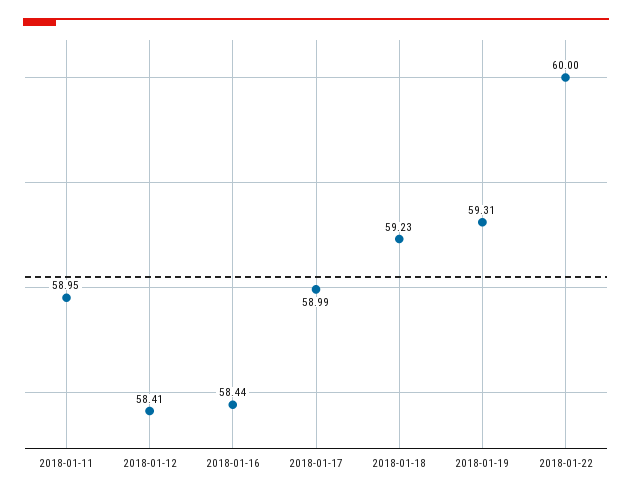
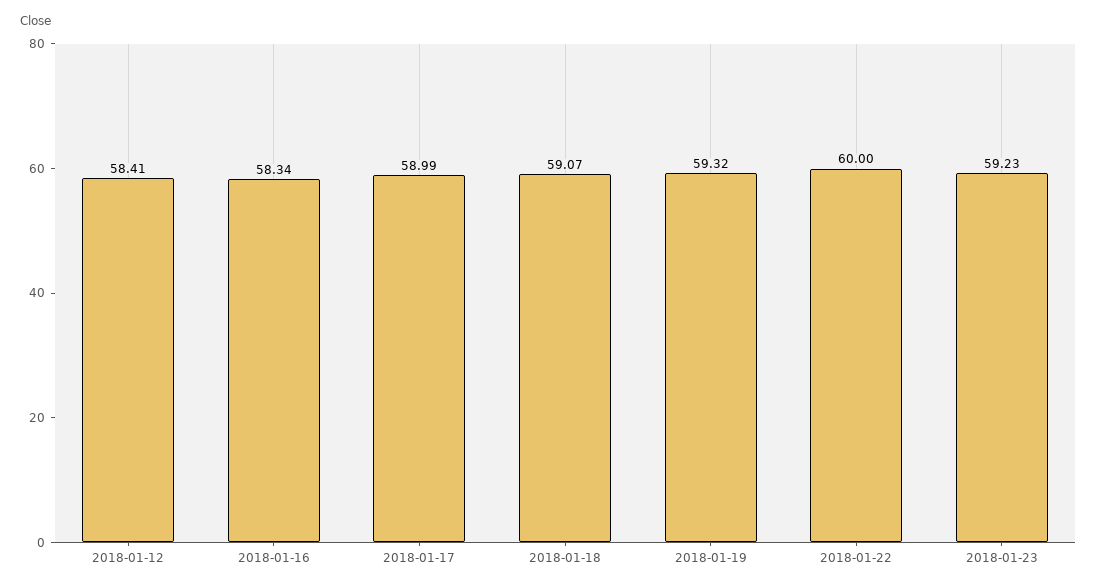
2018-01-11: 58.95 -> none
2018-01-16: 58.44 -> 58.34
2018-01-18: 59.23 -> 59.07
2018-01-19: 59.31 -> 59.32
2018-01-23: none -> 59.23

